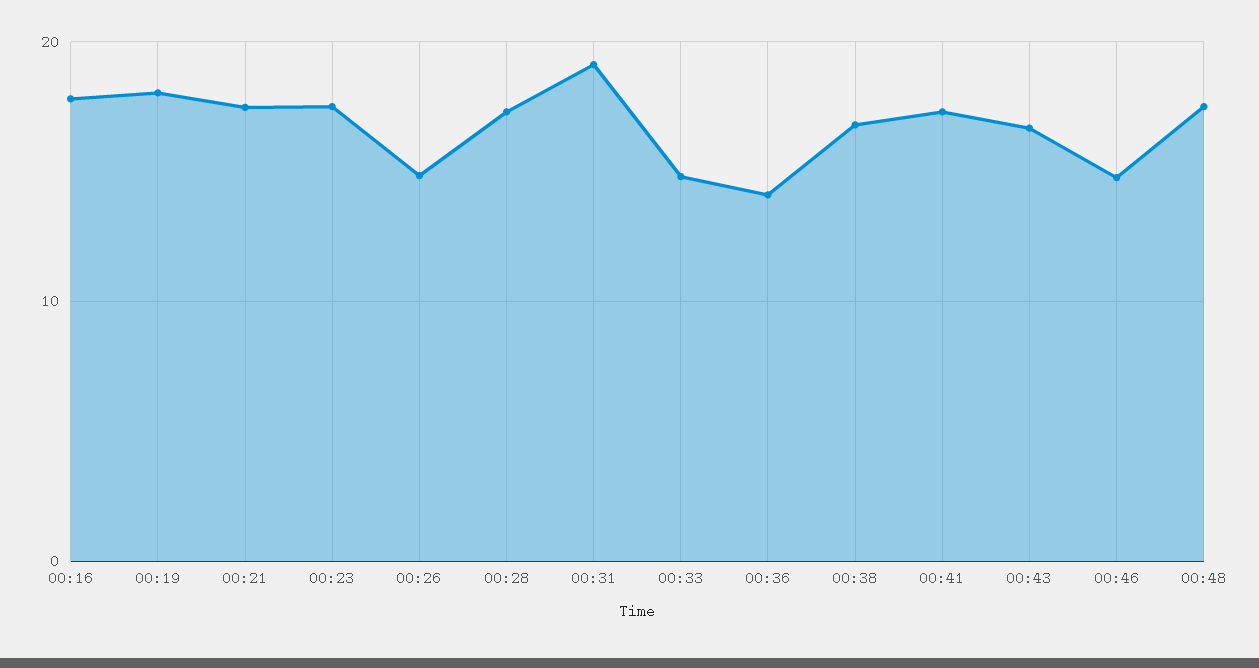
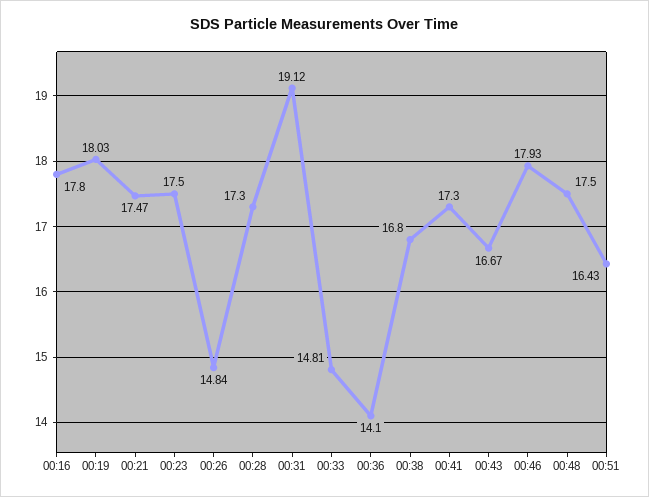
00:46: 15 -> 17.93
00:51: none -> 16.43

